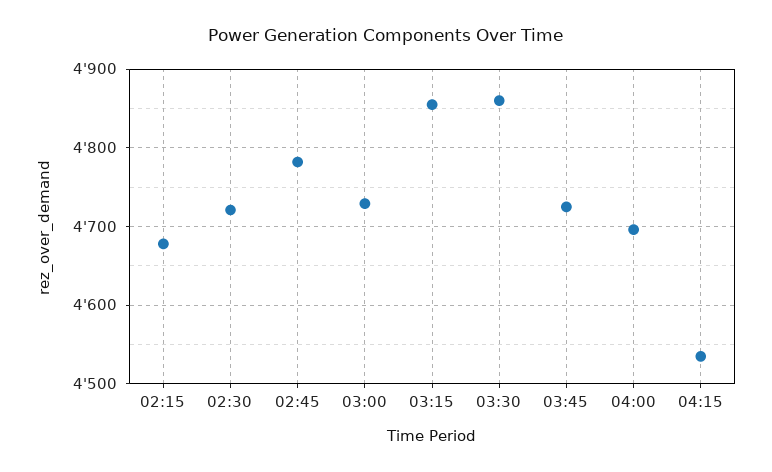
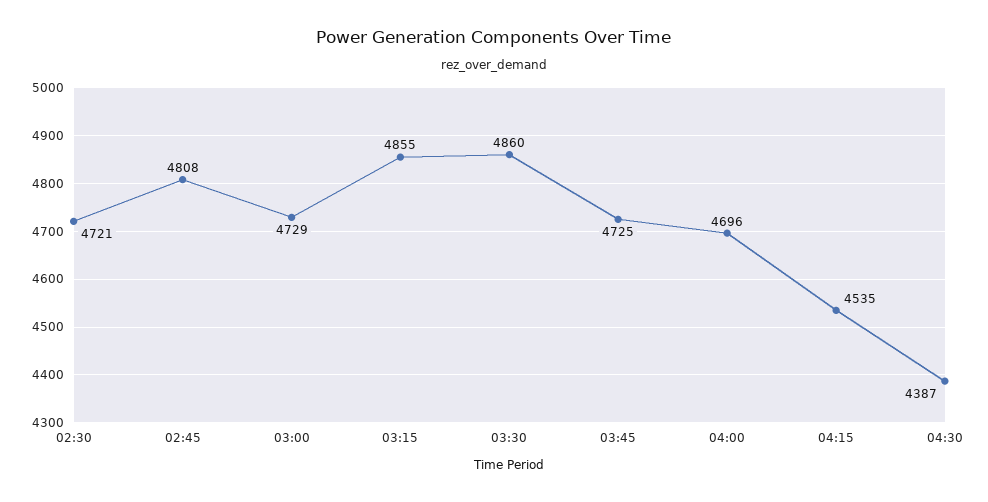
02:15: 4680 -> none
02:45: 4780 -> 4808
04:30: none -> 4387

